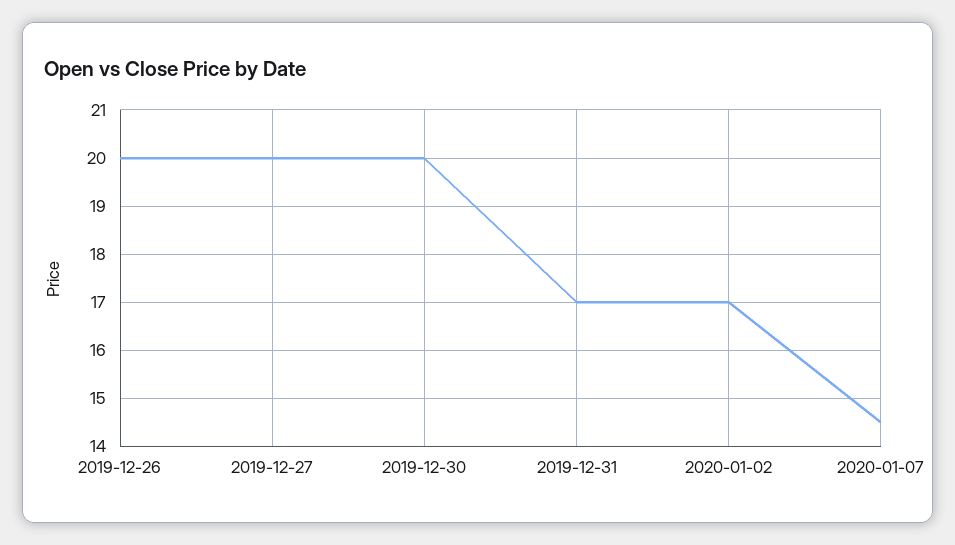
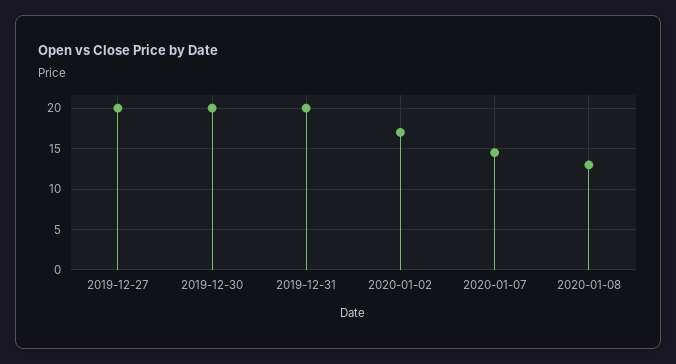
2019-12-26: 20 -> none
2019-12-31: 17 -> 20
2020-01-08: none -> 13

